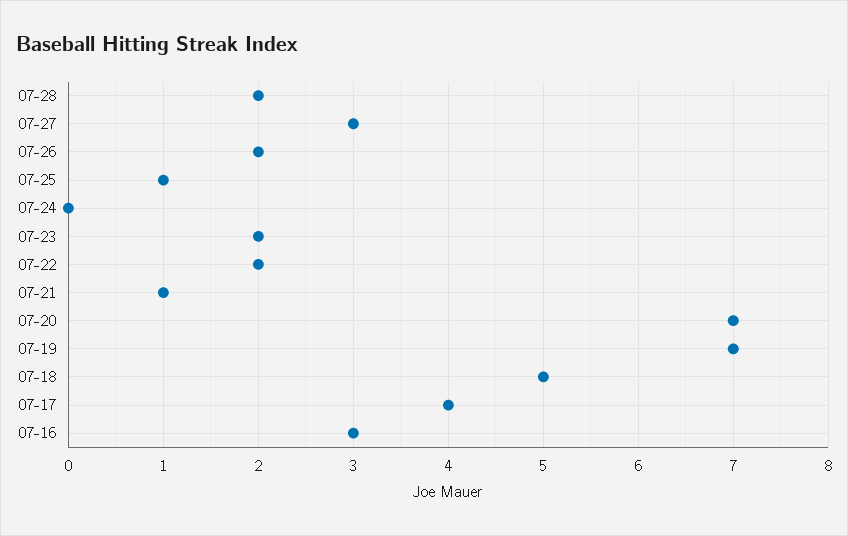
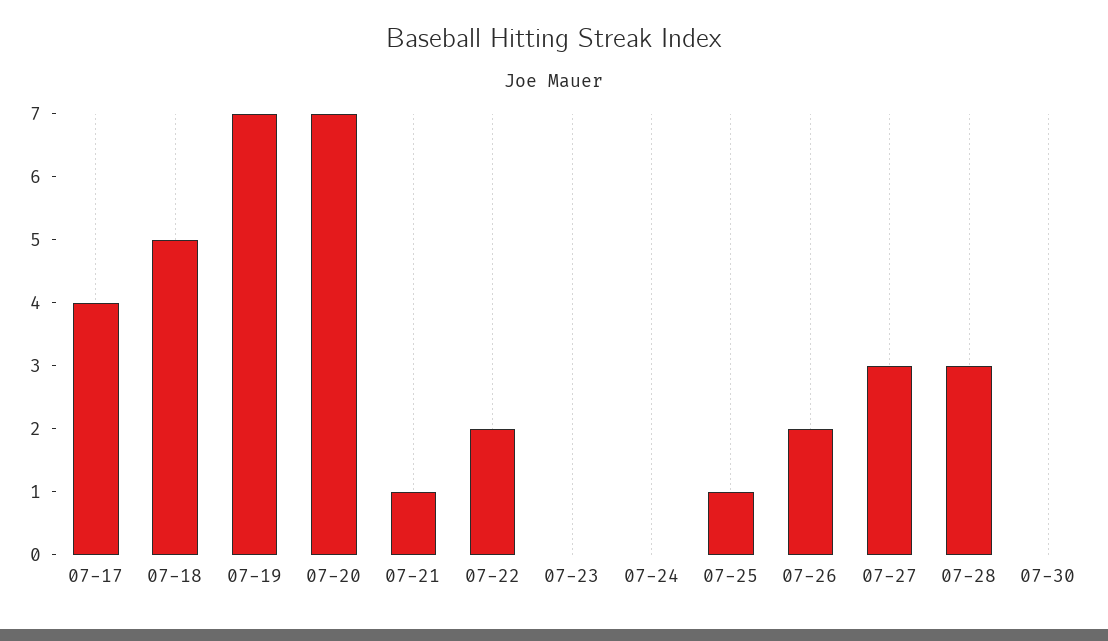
07-28: 2 -> 3
07-23: 2 -> 0
07-16: 3 -> none
07-30: none -> 0

